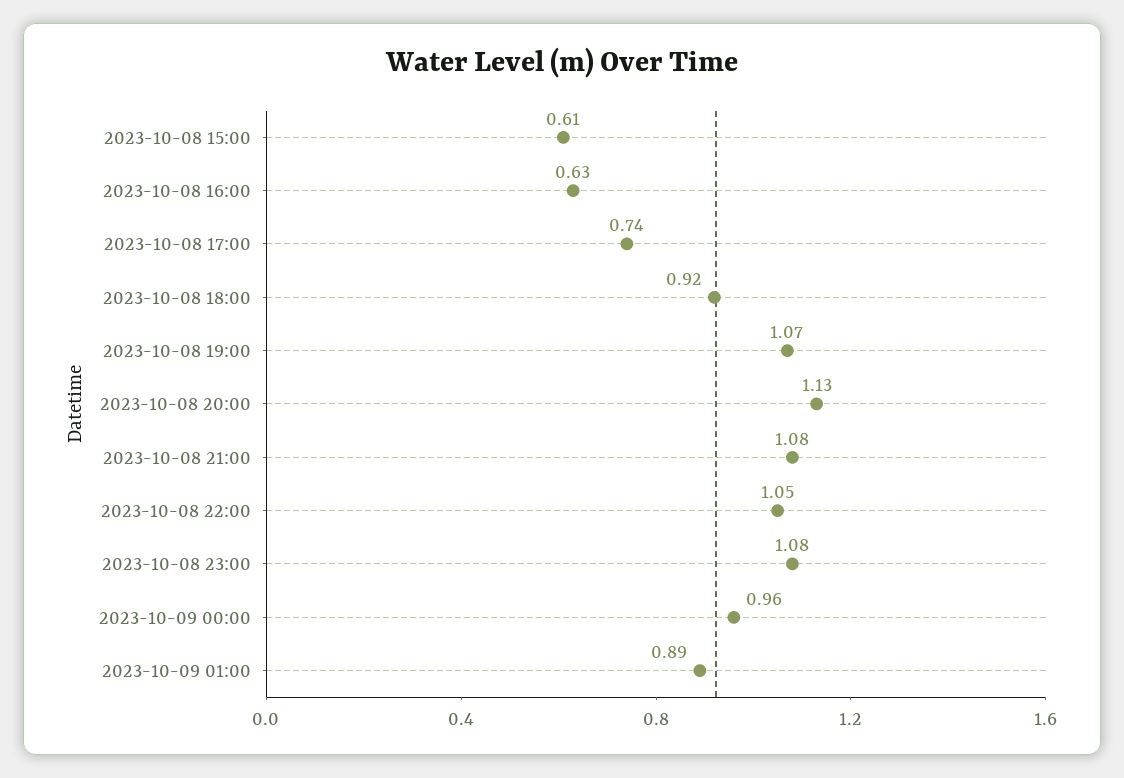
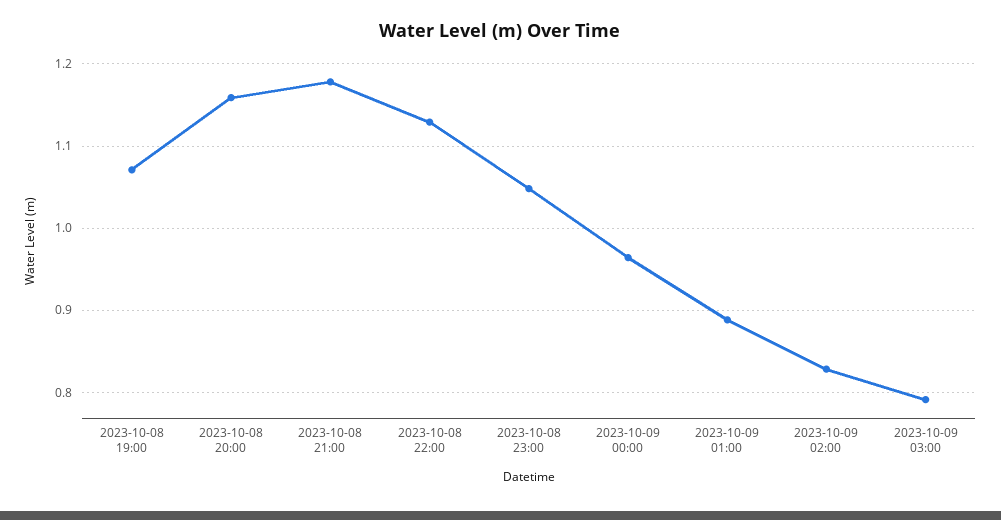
2023-10-08 15:00: 0.61 -> none
2023-10-08 16:00: 0.63 -> none
2023-10-08 17:00: 0.74 -> none
2023-10-08 18:00: 0.92 -> none
2023-10-08 20:00: 1.13 -> 1.16
2023-10-08 21:00: 1.08 -> 1.18
2023-10-08 22:00: 1.05 -> 1.13
2023-10-08 23:00: 1.08 -> 1.05
2023-10-09 02:00: none -> 0.83
2023-10-09 03:00: none -> 0.79

